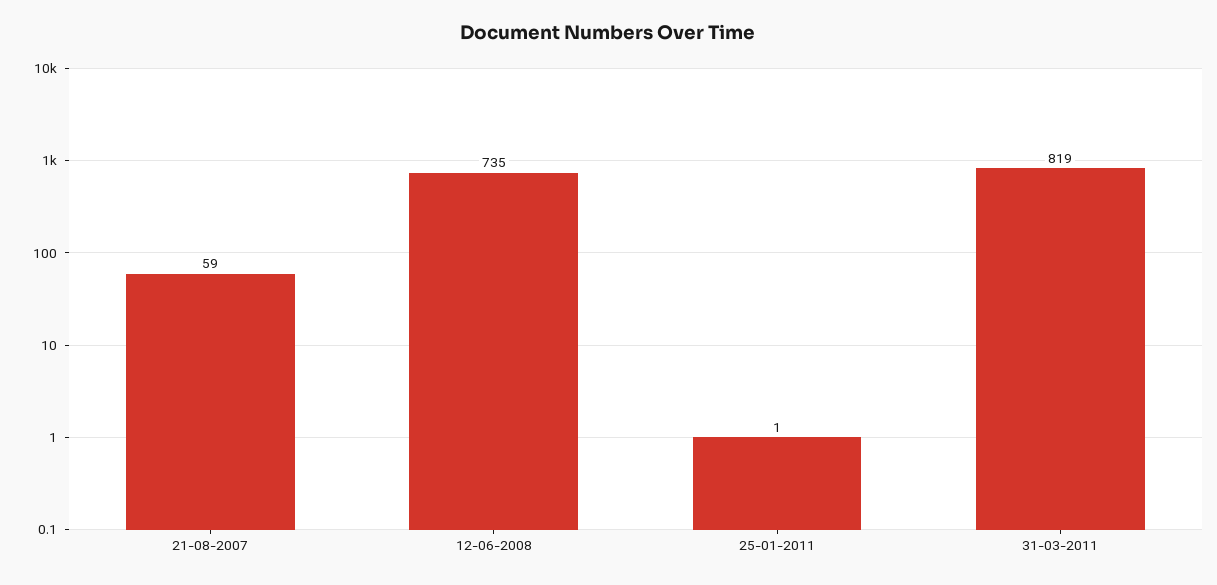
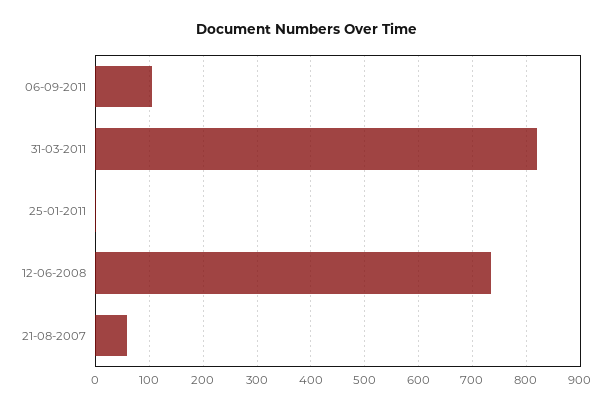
06-09-2011: none -> 100

